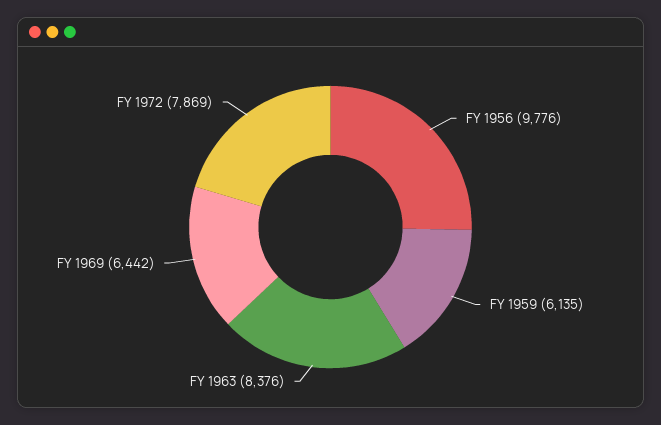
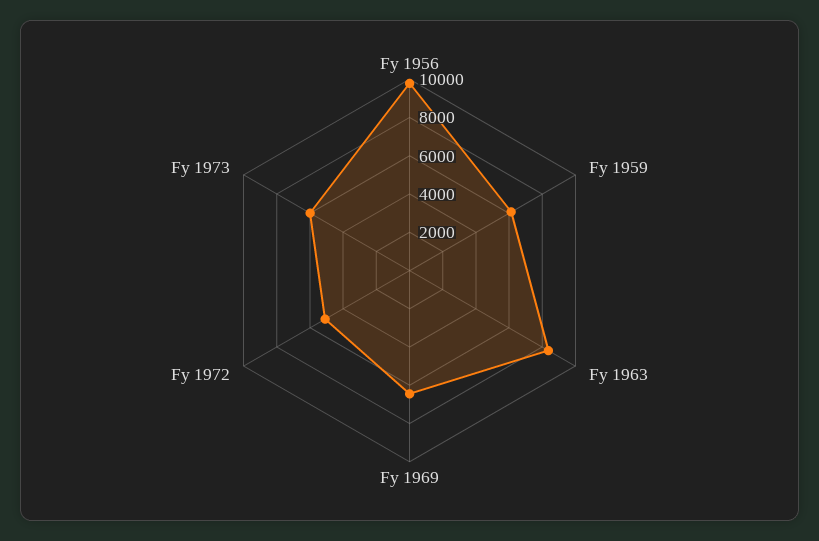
FY 1972: 7869 -> 5000
Fy 1973: none -> 6000

